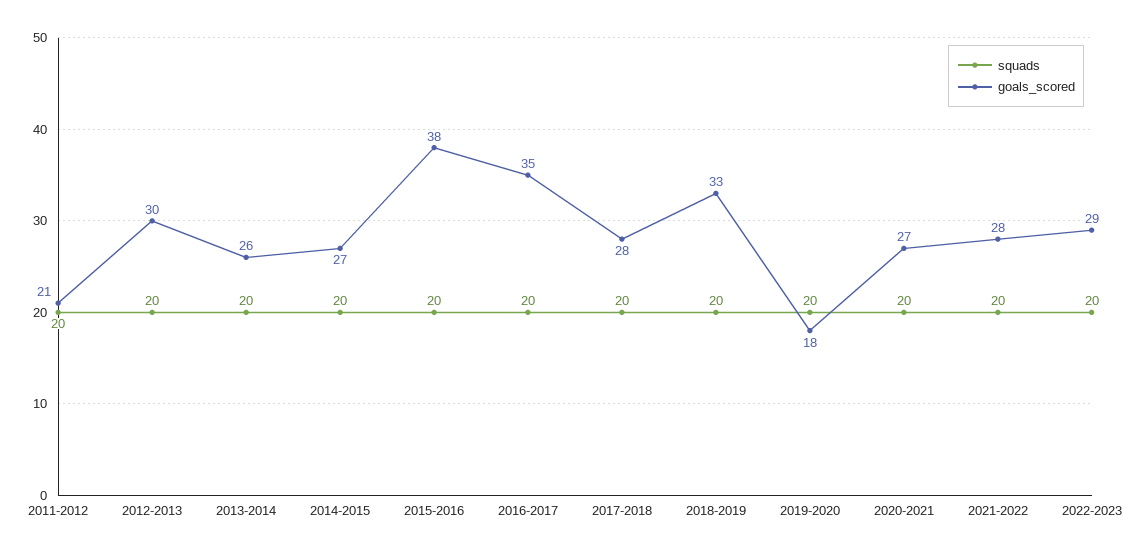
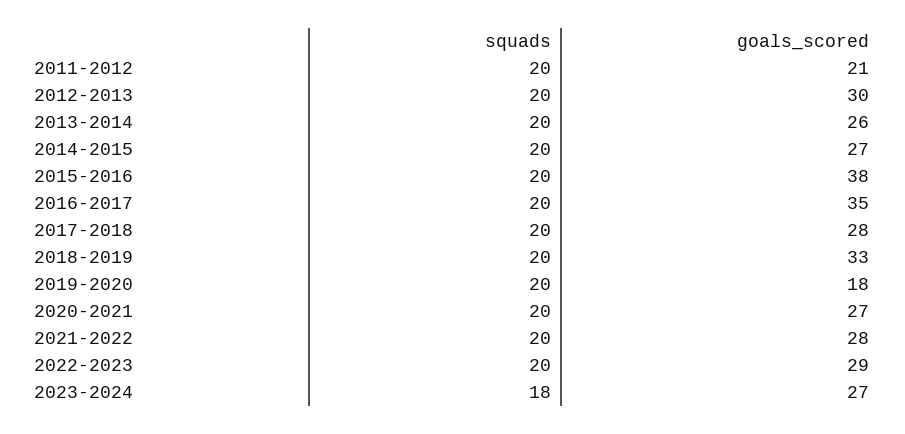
squads, 2023-2024: none -> 18
goals_scored, 2023-2024: none -> 27

